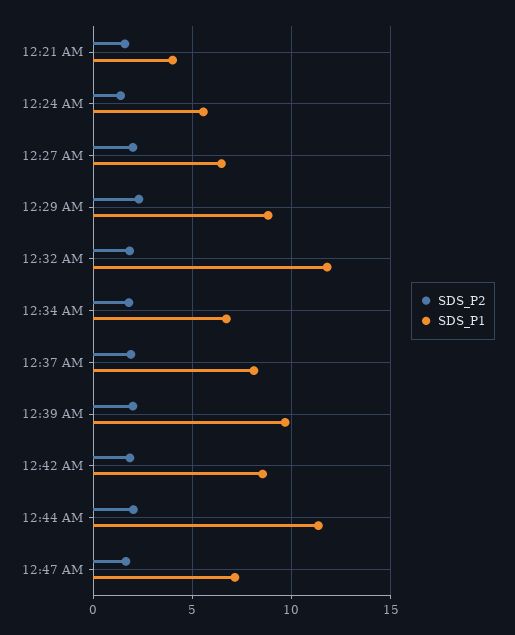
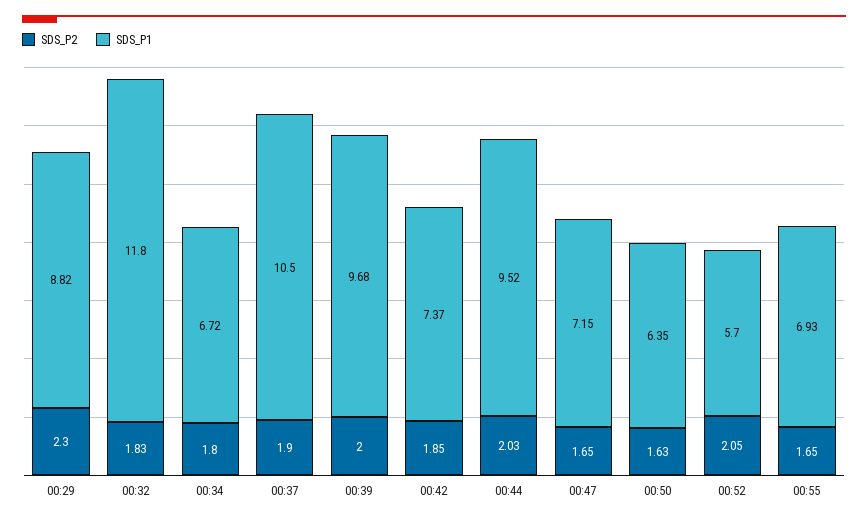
SDS_P2, 12:21 AM: 1.5 -> none
SDS_P1, 12:21 AM: 4 -> none
SDS_P2, 12:24 AM: 1.5 -> none
SDS_P1, 12:24 AM: 5.5 -> none
SDS_P2, 12:27 AM: 2 -> none
SDS_P1, 12:27 AM: 6.5 -> none
SDS_P1, 12:37 AM: 8 -> 10.5
SDS_P1, 12:42 AM: 8.5 -> 7.37
SDS_P1, 12:44 AM: 11.5 -> 9.52
SDS_P2, 00:50: none -> 1.63
SDS_P1, 00:50: none -> 6.35
SDS_P2, 00:52: none -> 2.05
SDS_P1, 00:52: none -> 5.7
SDS_P2, 00:55: none -> 1.65
SDS_P1, 00:55: none -> 6.93

